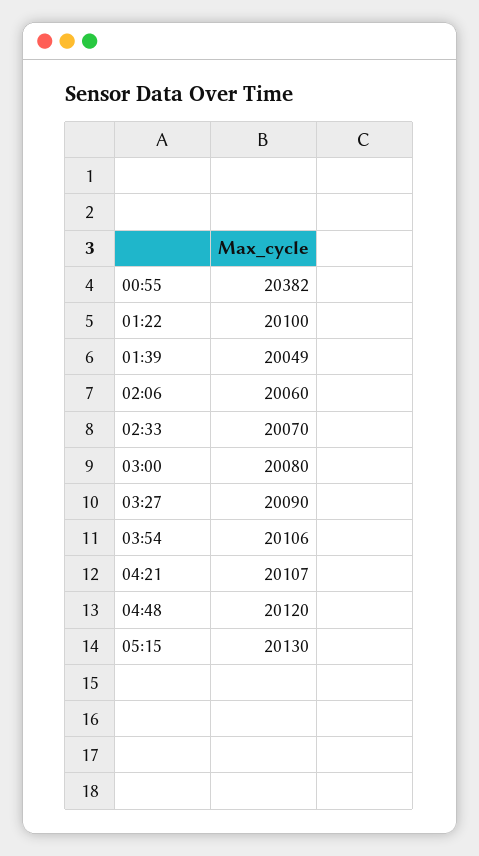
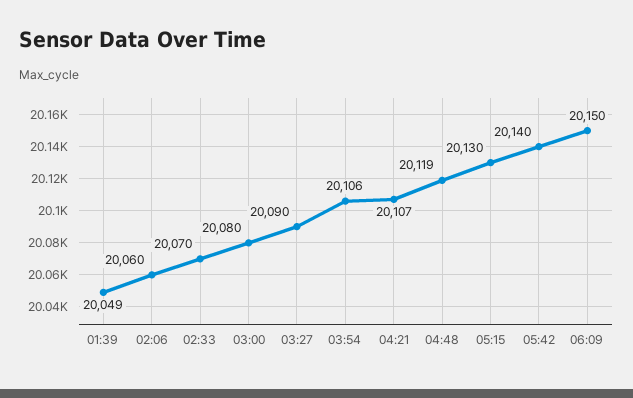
00:55: 20382 -> none
01:22: 20100 -> none
04:48: 20120 -> 20119
05:42: none -> 20140
06:09: none -> 20150

